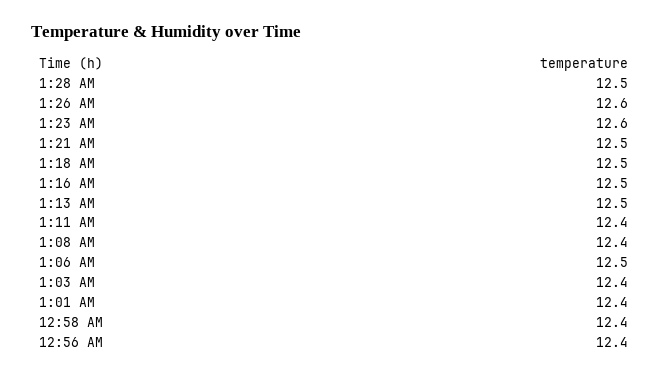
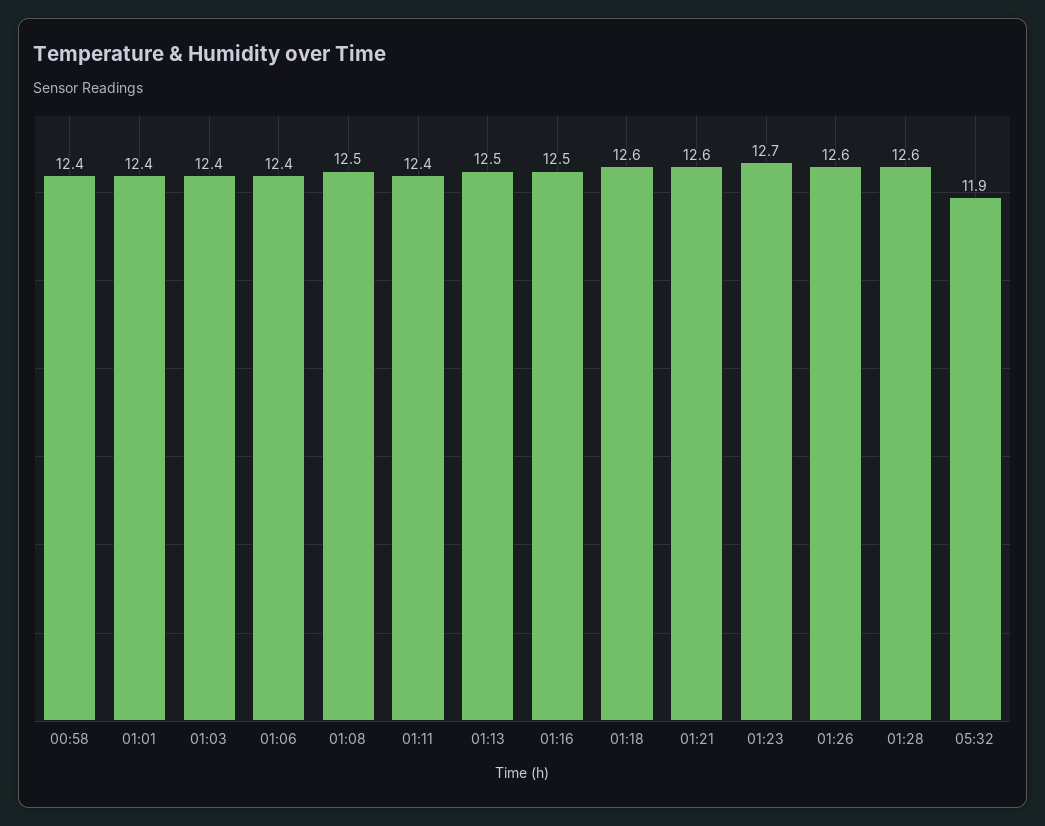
1:28 AM: 12.5 -> 12.6
1:23 AM: 12.6 -> 12.7
1:21 AM: 12.5 -> 12.6
1:18 AM: 12.5 -> 12.6
1:08 AM: 12.4 -> 12.5
1:06 AM: 12.5 -> 12.4
12:56 AM: 12.4 -> none
05:32: none -> 11.9

